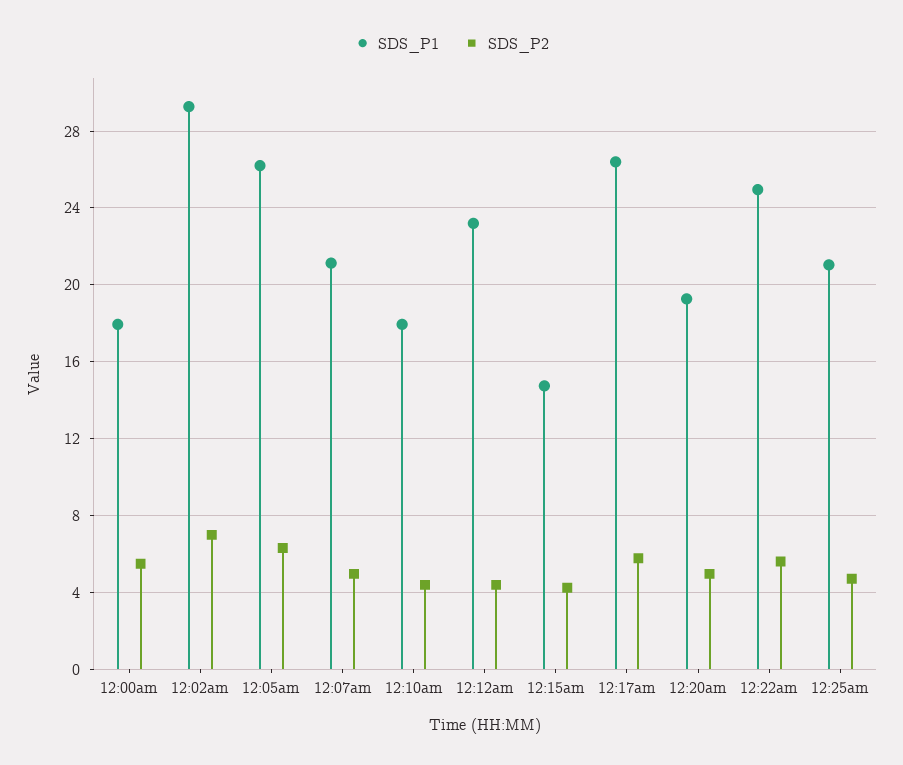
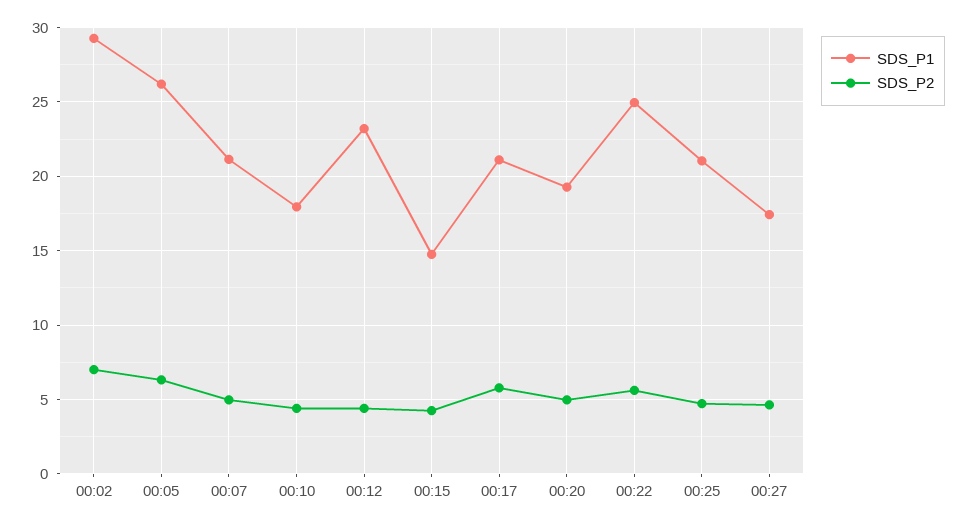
SDS_P1, 12:00am: 18 -> none
SDS_P2, 12:00am: 5.5 -> none
SDS_P1, 12:17am: 26.5 -> 21
SDS_P1, 00:27: none -> 17.5
SDS_P2, 00:27: none -> 4.5

